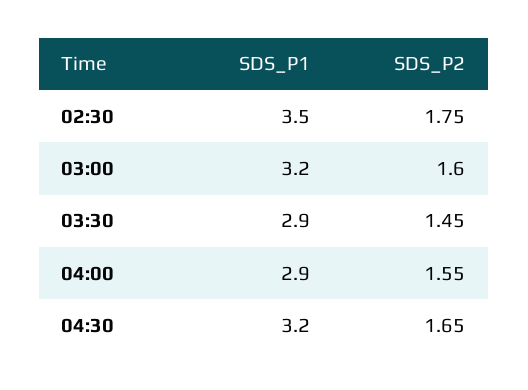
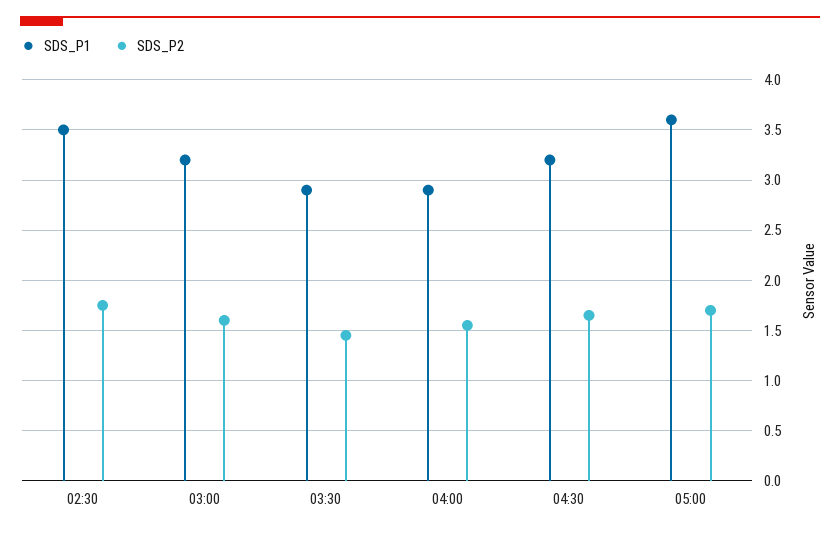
SDS_P1, 05:00: none -> 3.6
SDS_P2, 05:00: none -> 1.7

